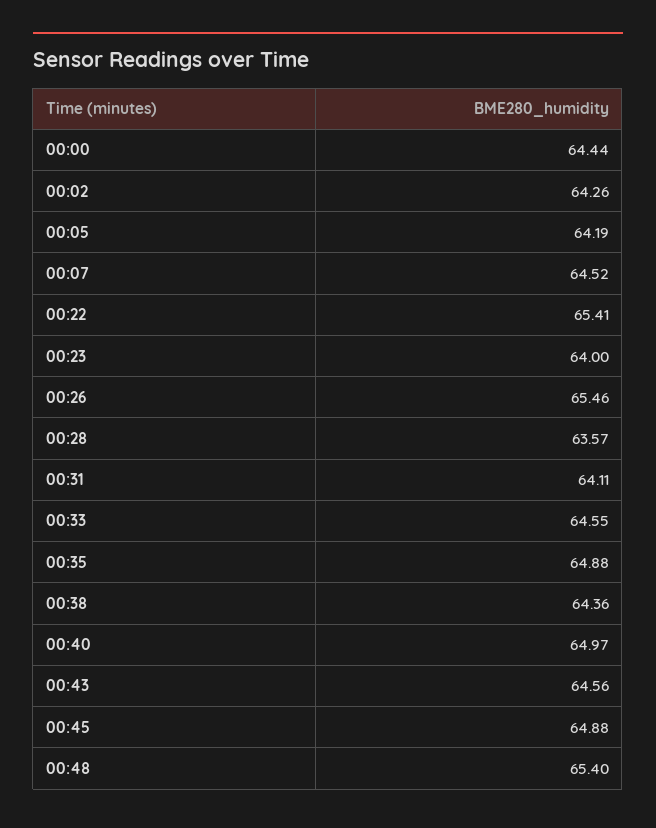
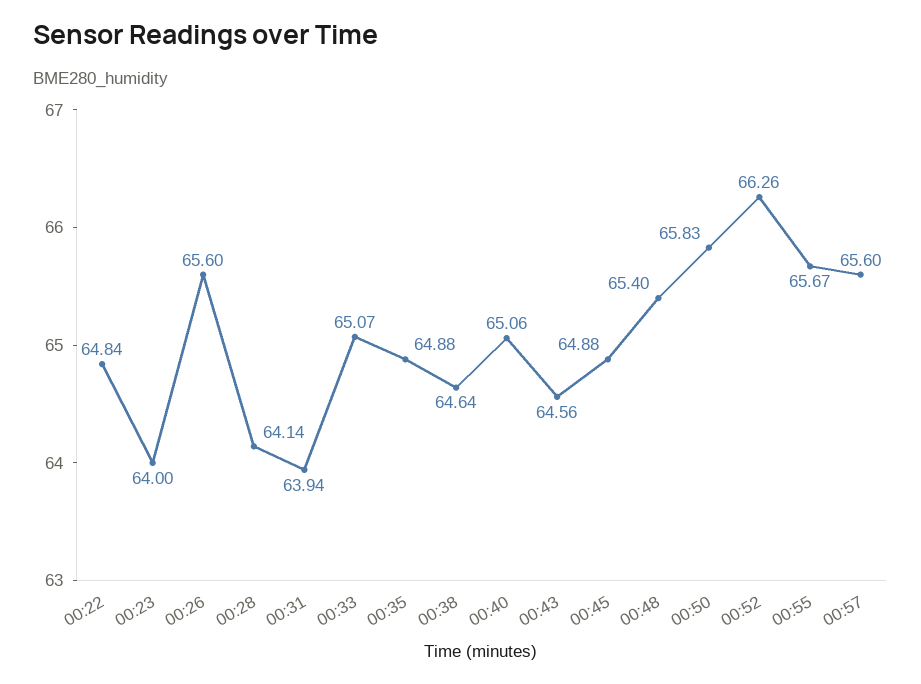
00:00: 64.44 -> none
00:02: 64.26 -> none
00:05: 64.19 -> none
00:07: 64.52 -> none
00:22: 65.41 -> 64.84
00:26: 65.46 -> 65.6
00:28: 63.57 -> 64.14
00:31: 64.11 -> 63.94
00:33: 64.55 -> 65.07
00:38: 64.36 -> 64.64
00:40: 64.97 -> 65.06
00:50: none -> 65.83
00:52: none -> 66.26
00:55: none -> 65.67
00:57: none -> 65.6

